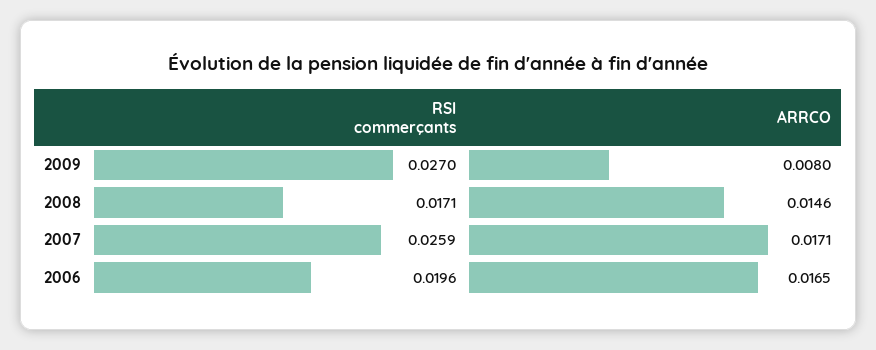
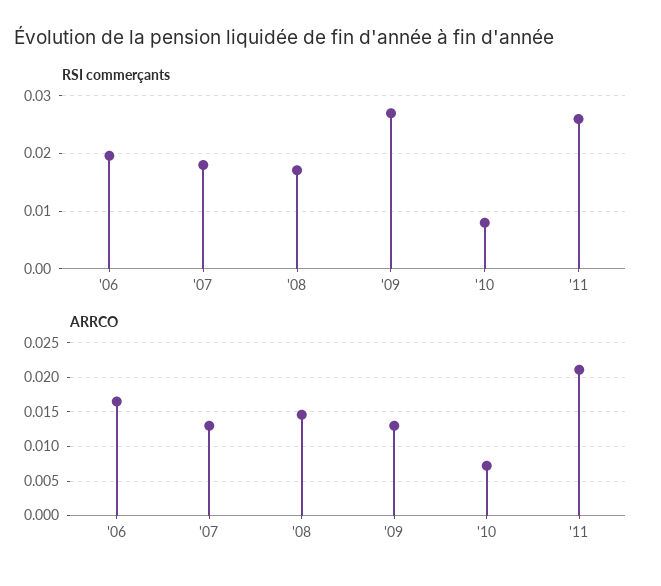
ARRCO, 2009: 0.008 -> 0.013
RSI commerçants, 2007: 0.0259 -> 0.018
ARRCO, 2007: 0.0171 -> 0.013
RSI commerçants, '10: none -> 0.008
RSI commerçants, '11: none -> 0.026
ARRCO, '10: none -> 0.007
ARRCO, '11: none -> 0.021

